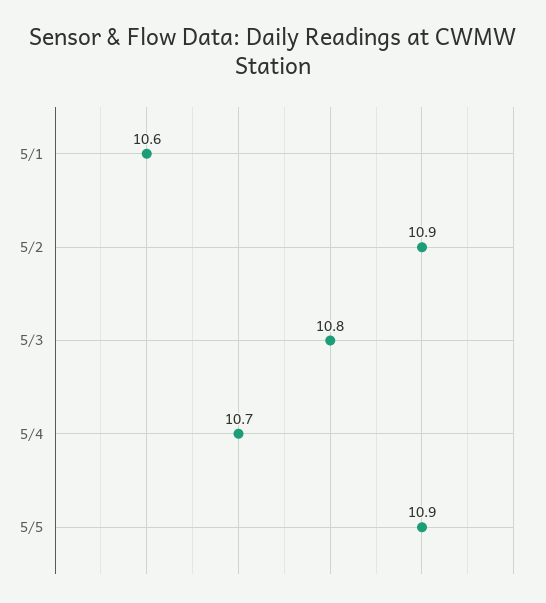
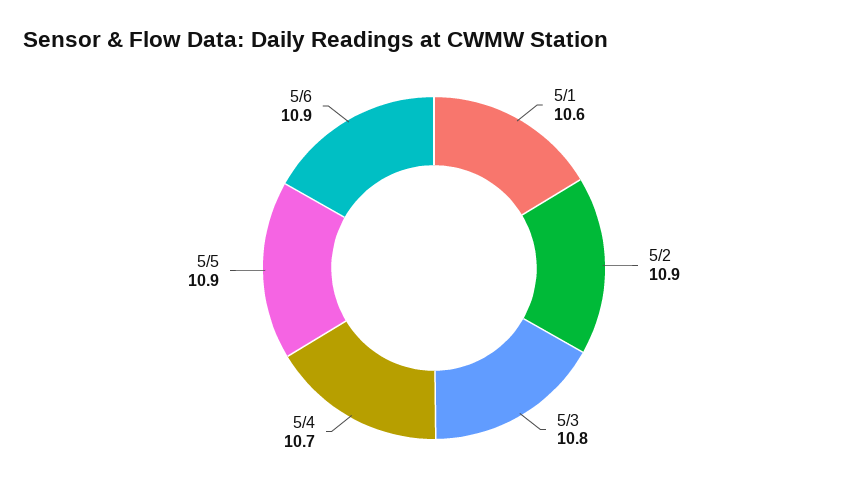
5/6: none -> 10.9

